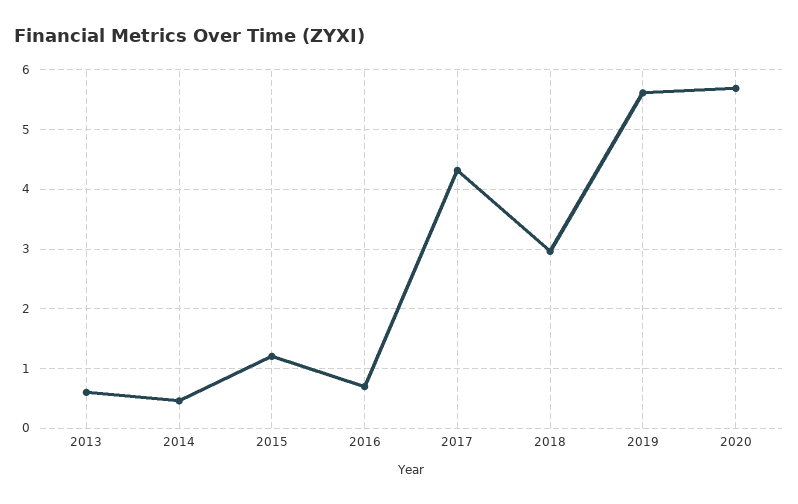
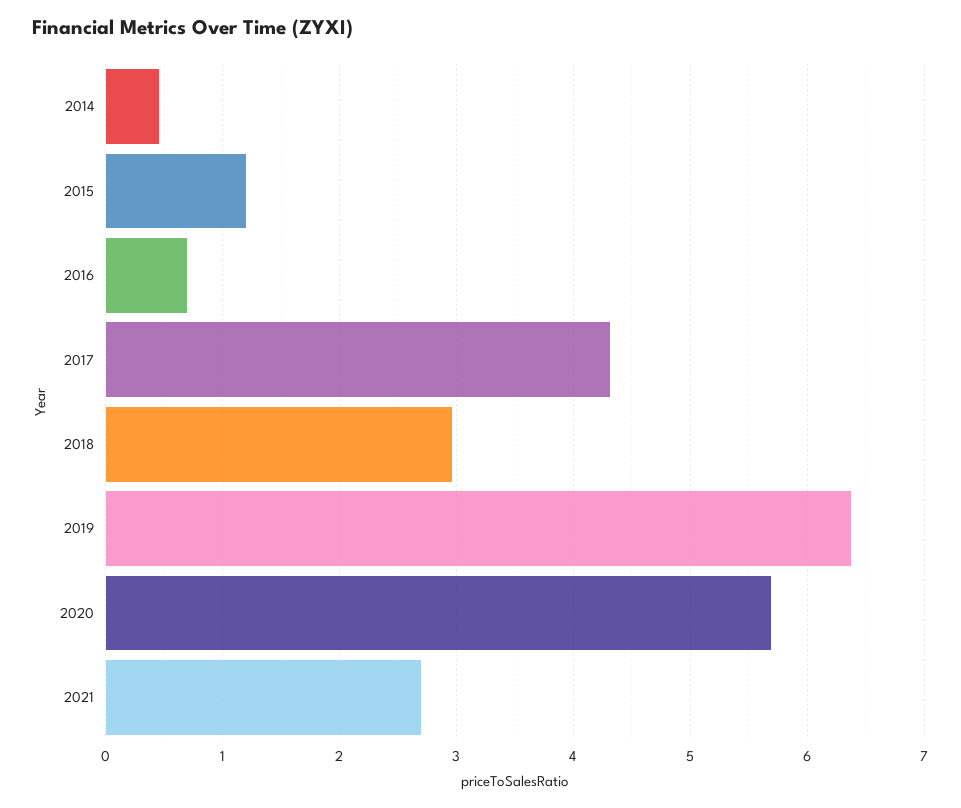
2013: 0.6 -> none
2019: 5.6 -> 6.4
2021: none -> 2.7

